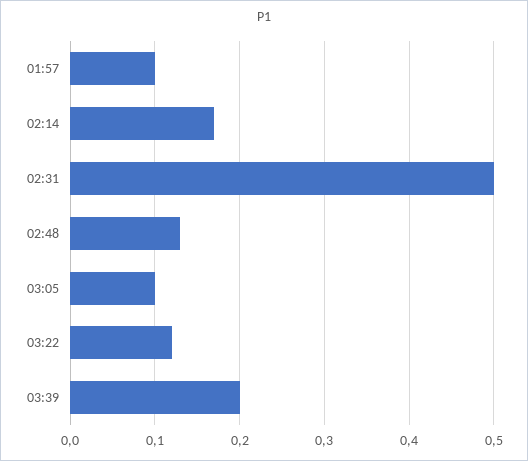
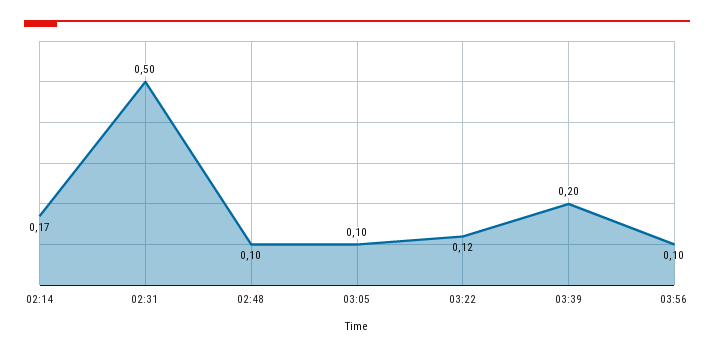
01:57: 0.1 -> none
02:48: 0.13 -> 0.1
03:56: none -> 0.1

